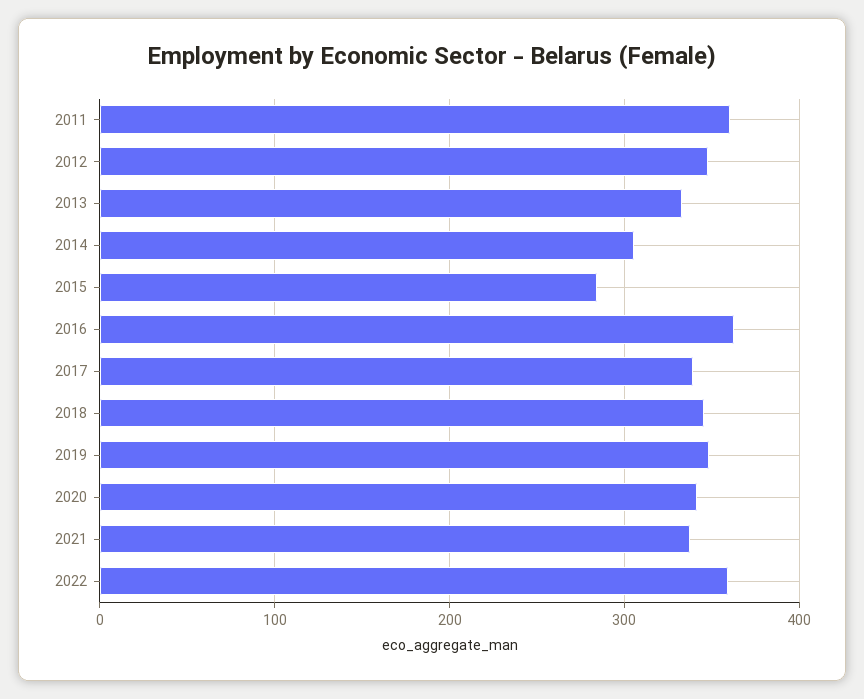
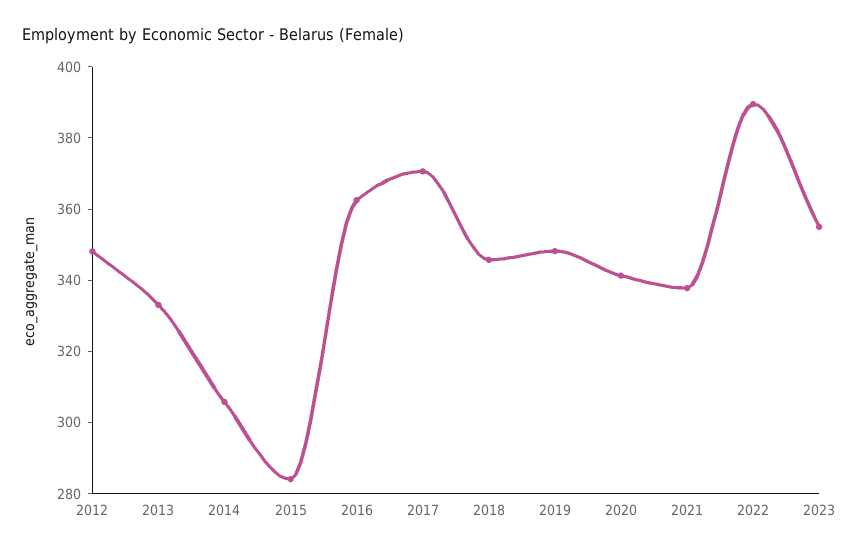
2011: 360 -> none
2017: 340 -> 370
2022: 360 -> 390
2023: none -> 355

